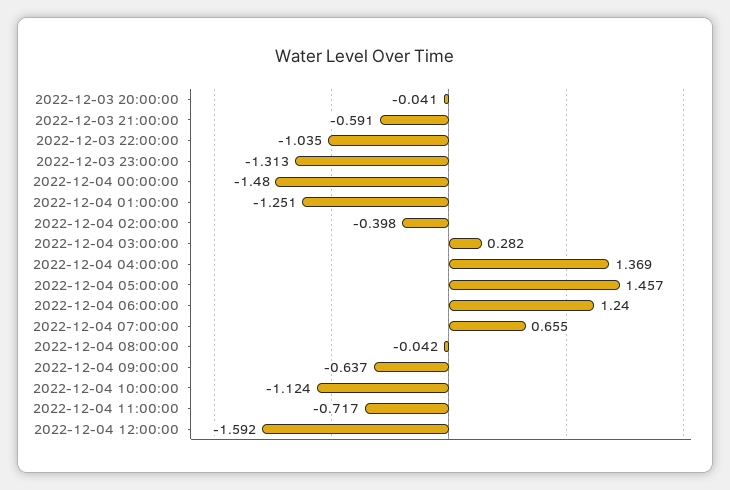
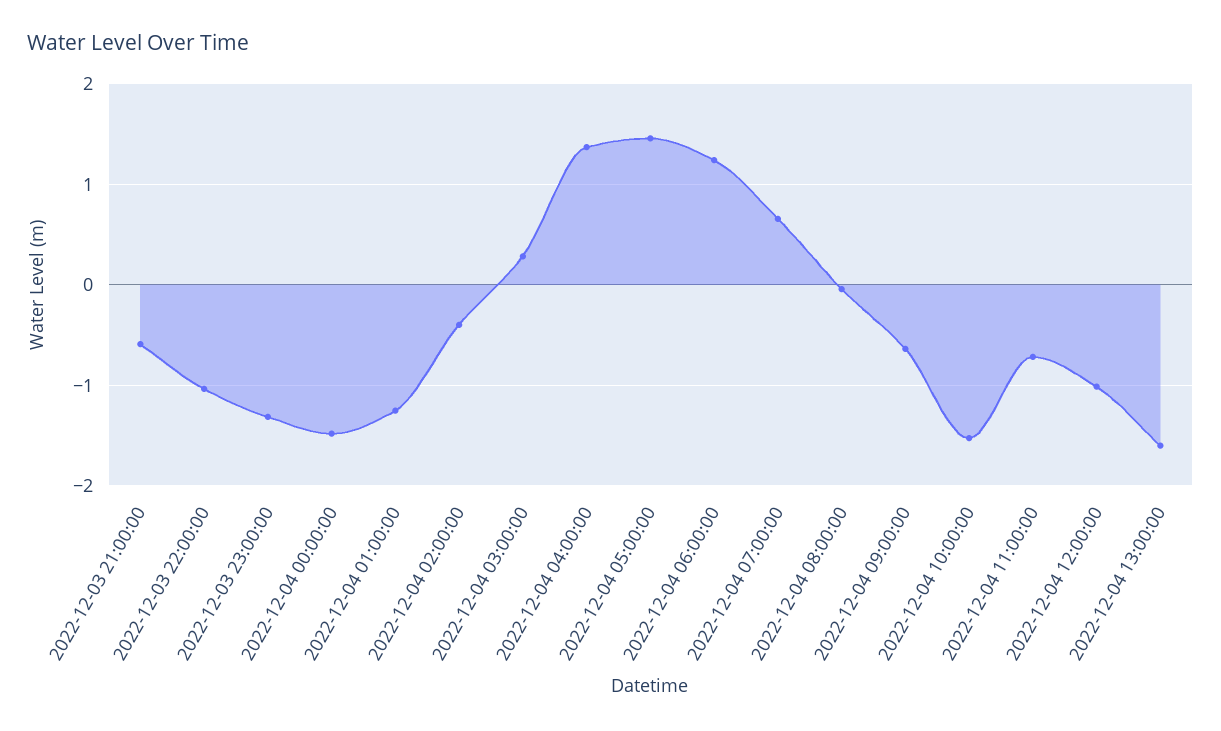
2022-12-03 20:00:00: -0.041 -> none
2022-12-04 10:00:00: -1.124 -> -1.5
2022-12-04 12:00:00: -1.592 -> -1
2022-12-04 13:00:00: none -> -1.6

